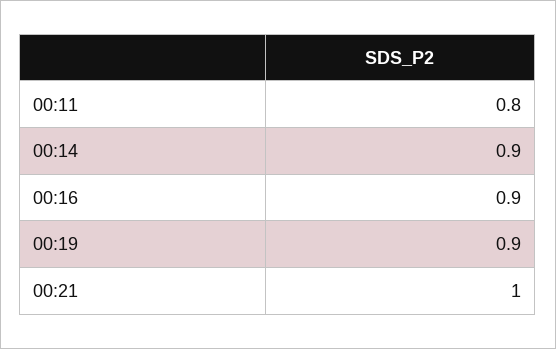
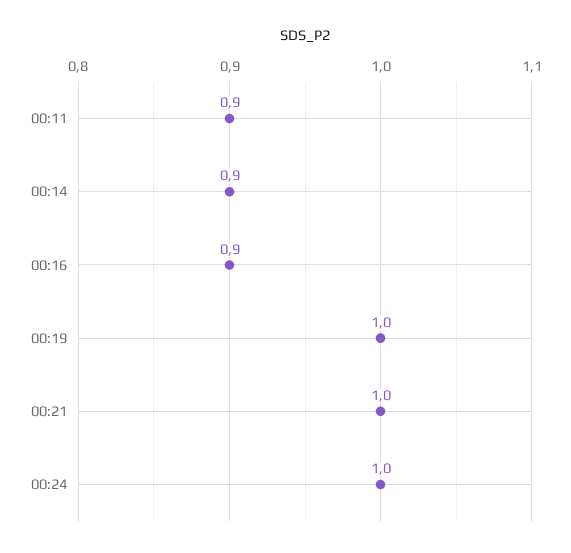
00:11: 0.8 -> 0.9
00:19: 0.9 -> 1
00:24: none -> 1

